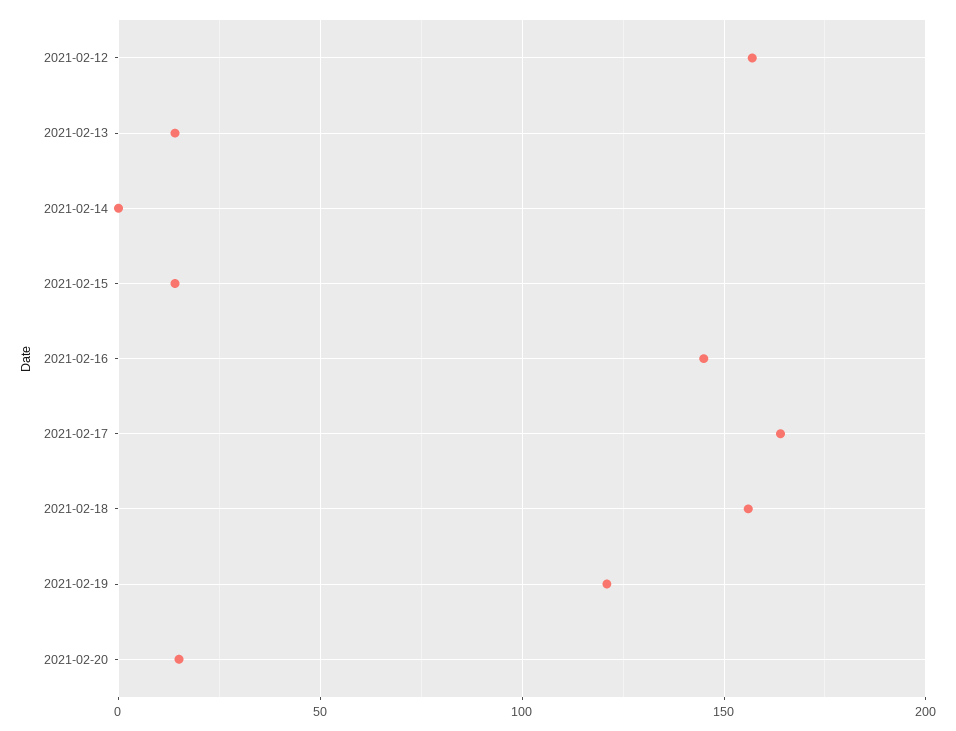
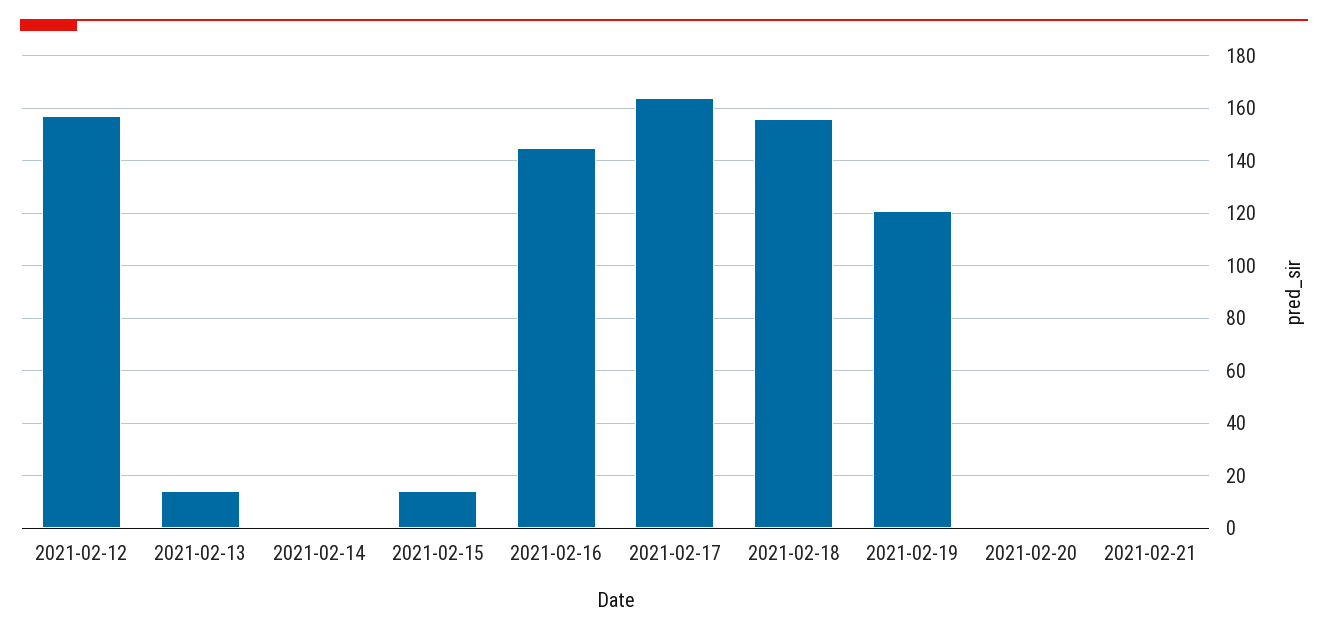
2021-02-20: 15 -> 0
2021-02-21: none -> 0

